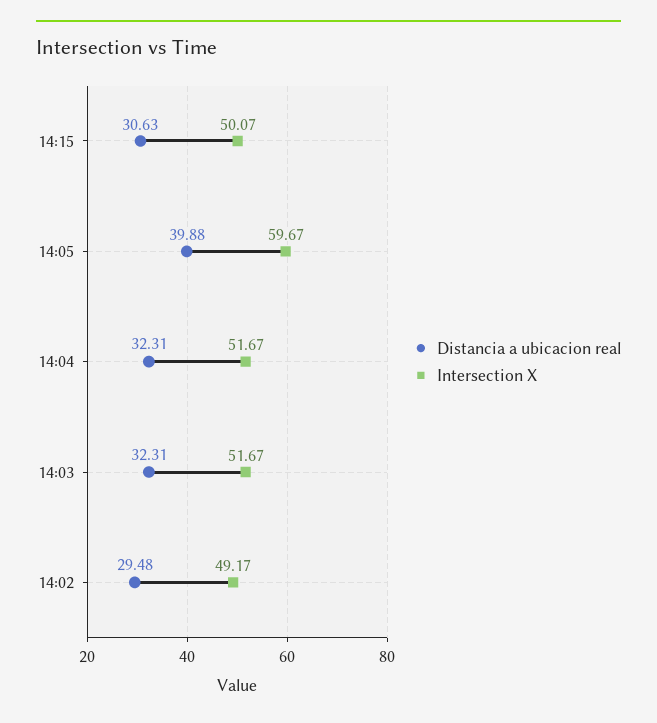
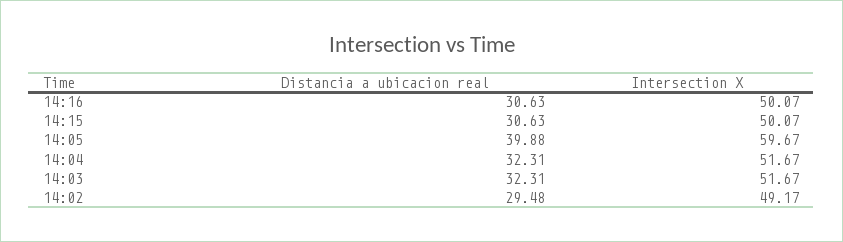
Distancia a ubicacion real, 14:16: none -> 30.63
Intersection X, 14:16: none -> 50.07

